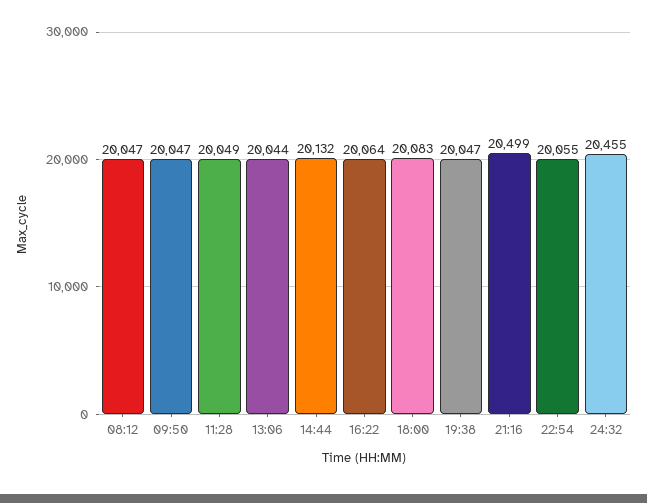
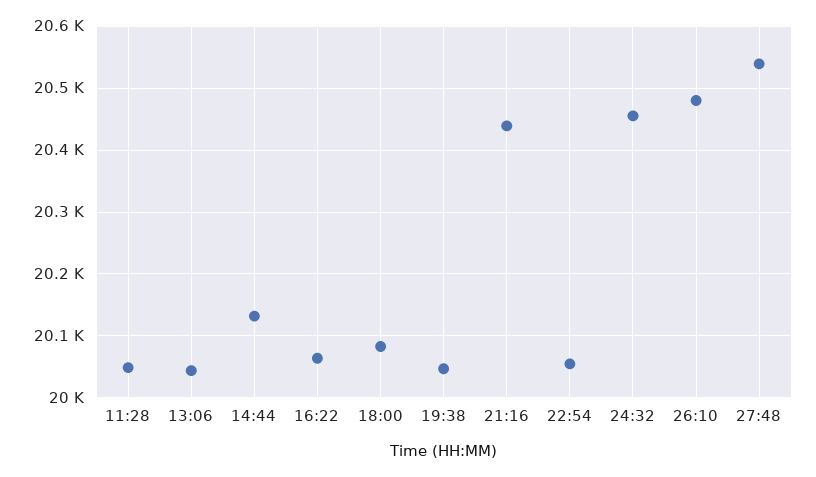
08:12: 20047 -> none
09:50: 20047 -> none
21:16: 20499 -> 20440
26:10: none -> 20480
27:48: none -> 20540

